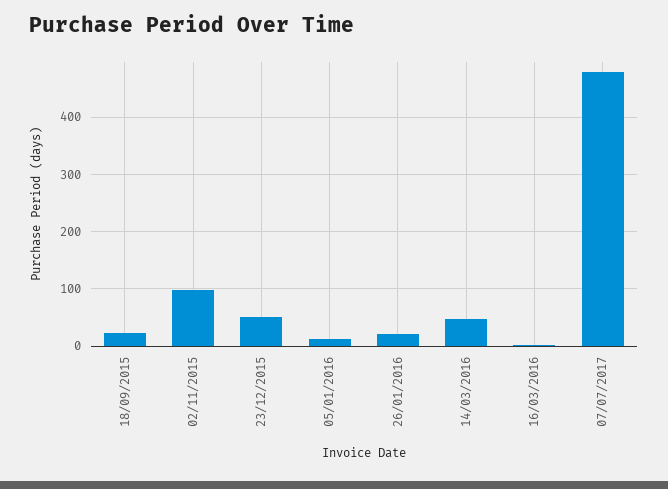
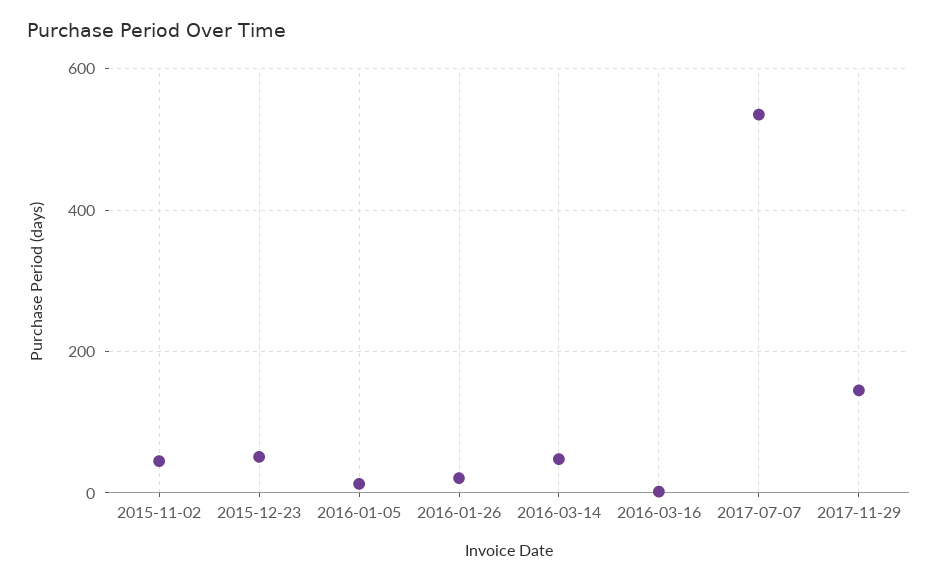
18/09/2015: 20 -> none
02/11/2015: 100 -> 40
07/07/2017: 480 -> 540
2017-11-29: none -> 140

